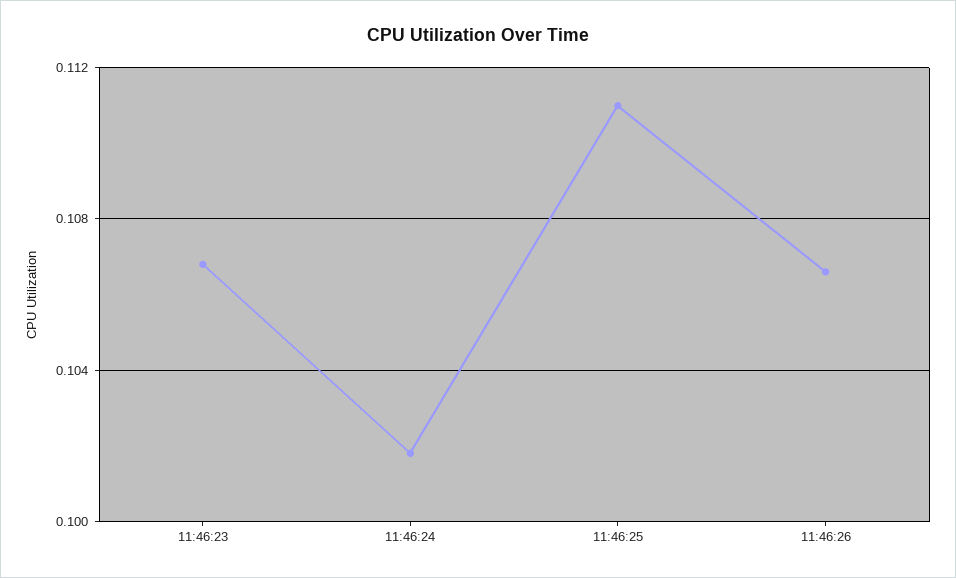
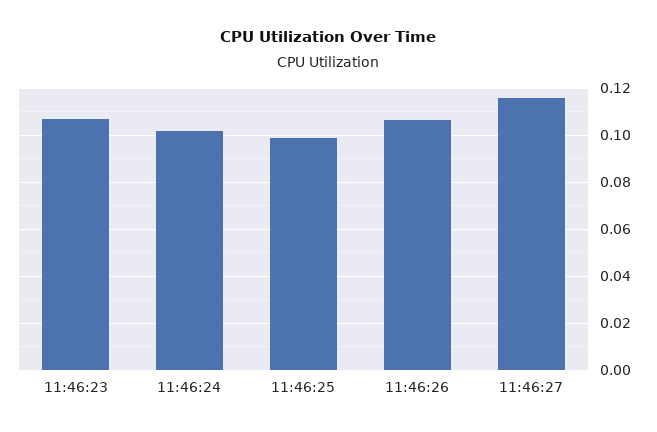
11:46:25: 0.111 -> 0.1
11:46:27: none -> 0.115

